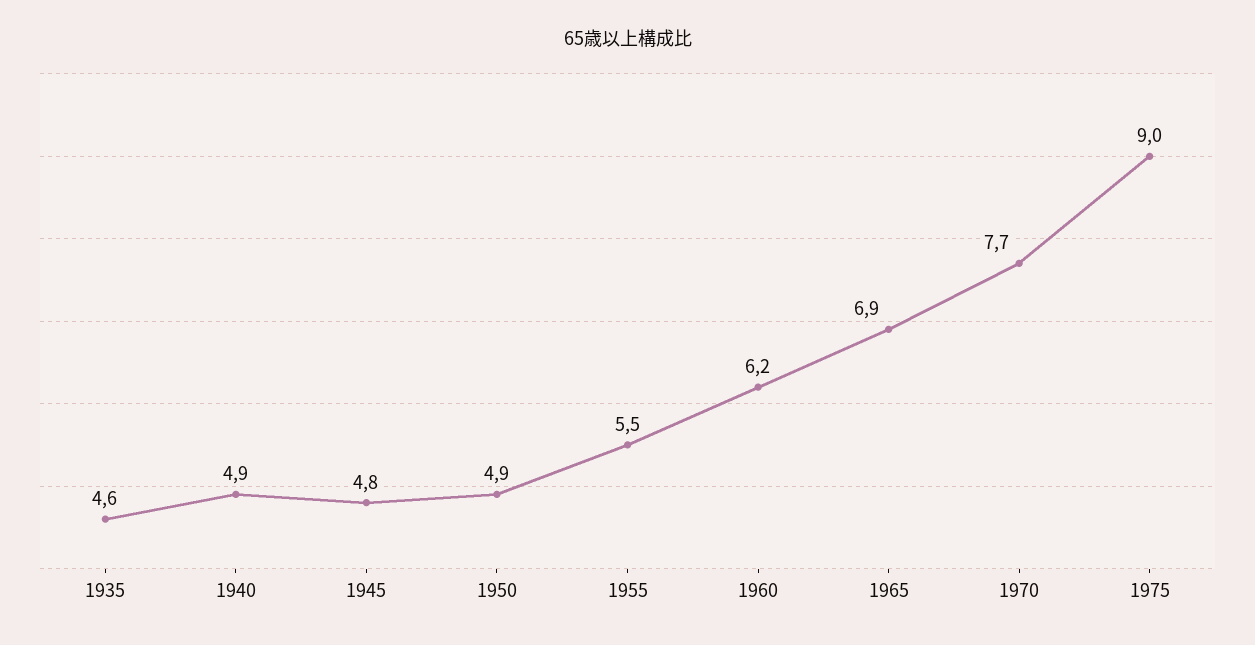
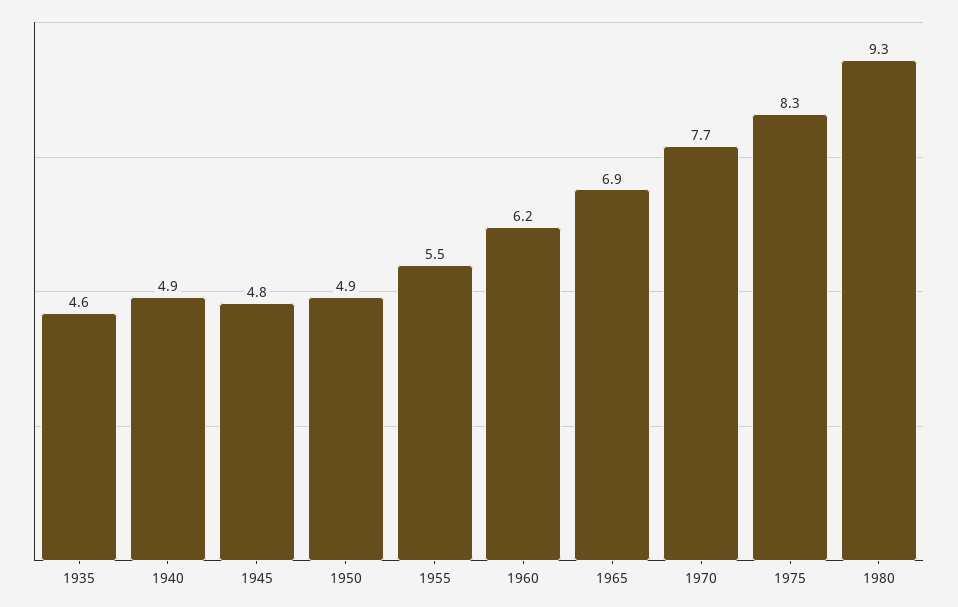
1975: 9 -> 8.3
1980: none -> 9.3

